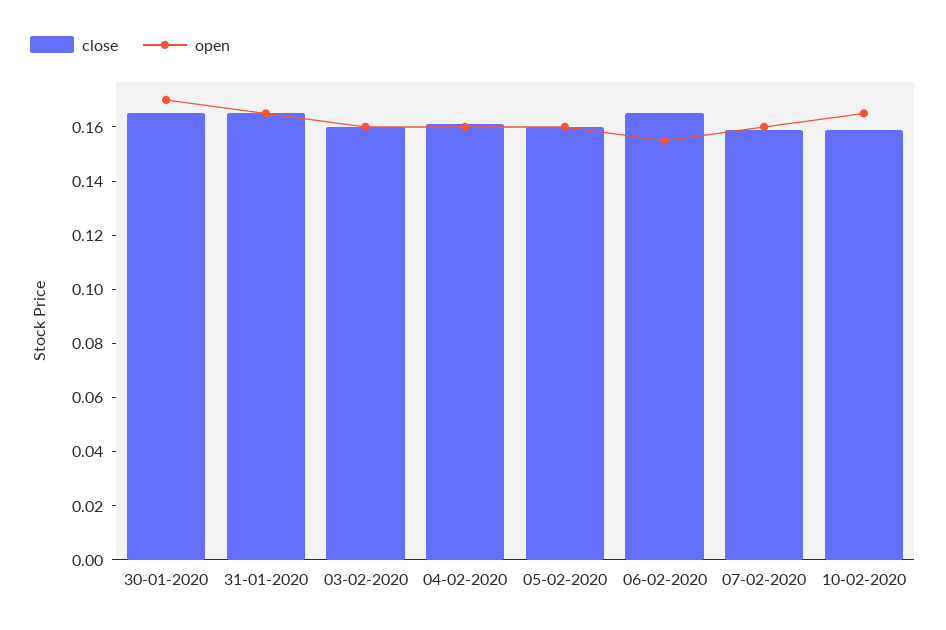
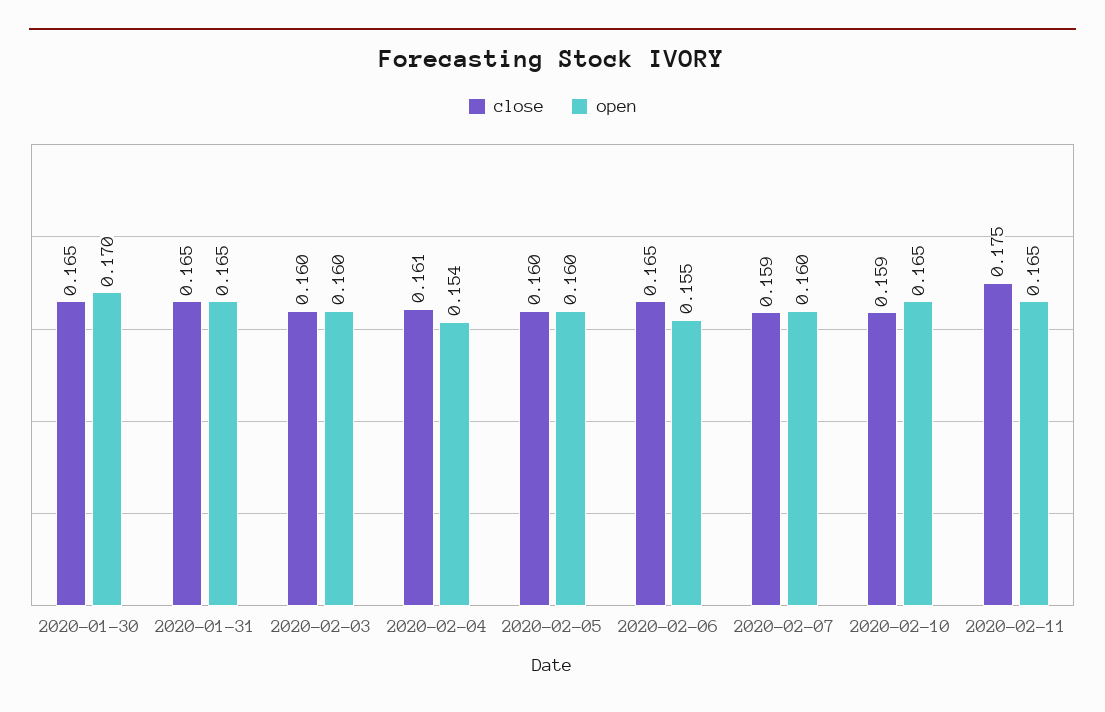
open, 04-02-2020: 0.16 -> 0.154
close, 2020-02-11: none -> 0.175
open, 2020-02-11: none -> 0.165

